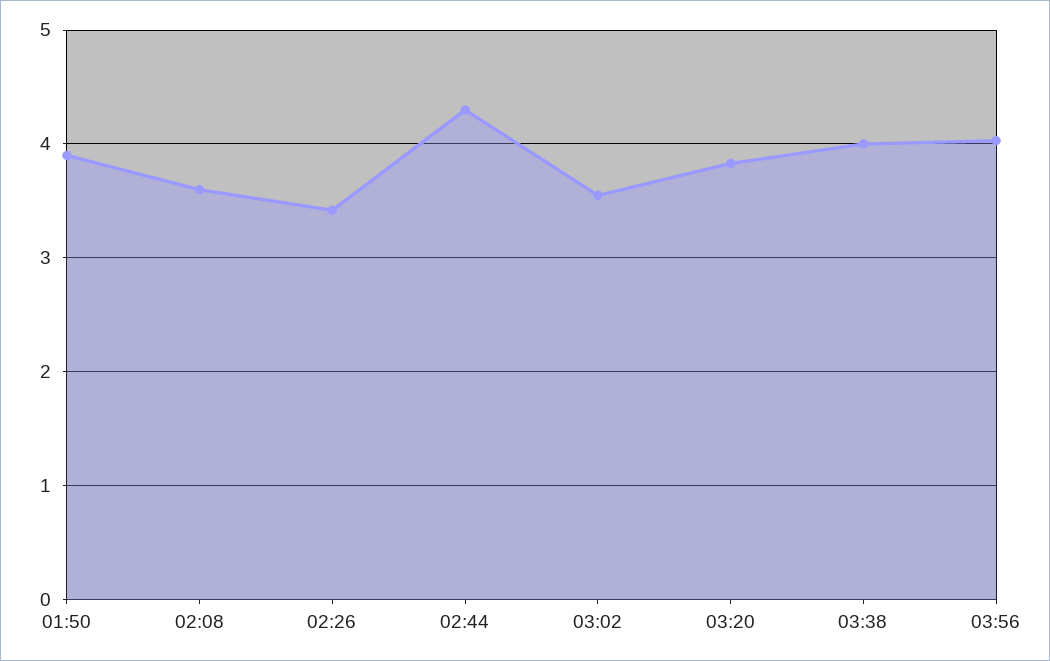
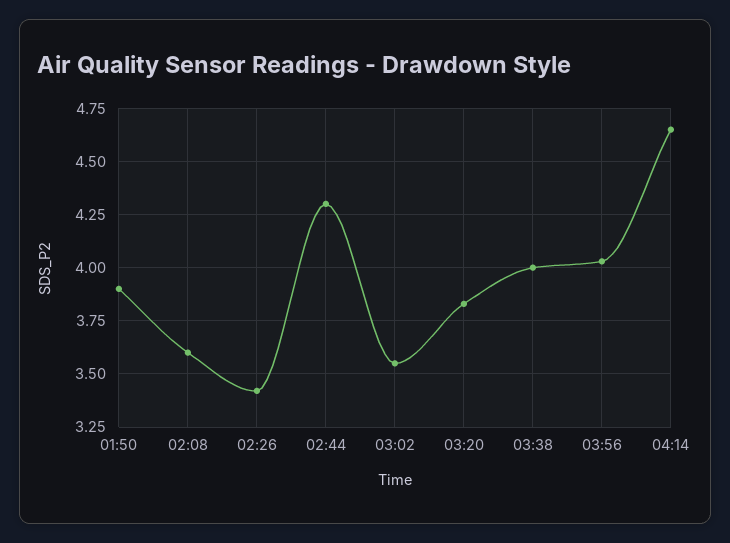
04:14: none -> 4.65

